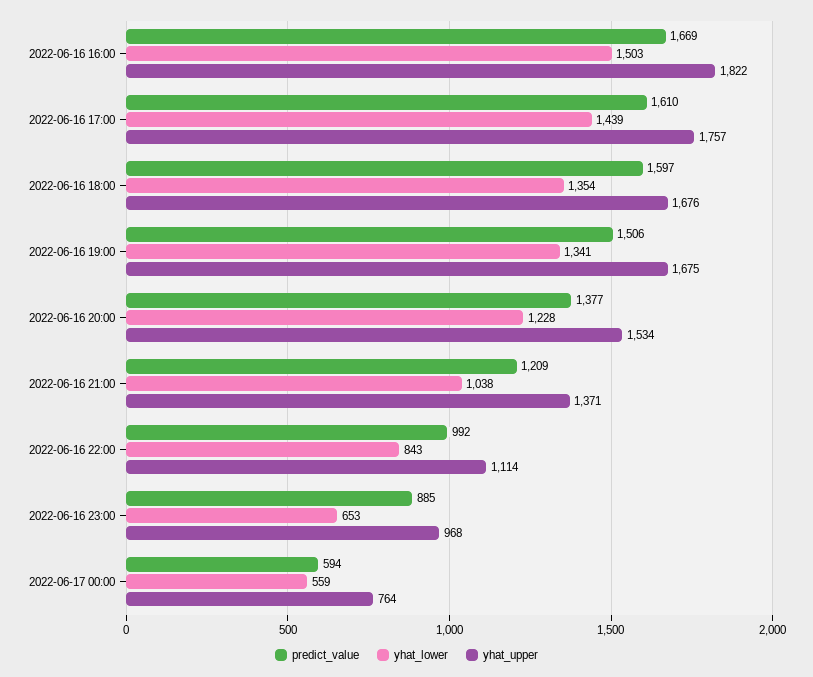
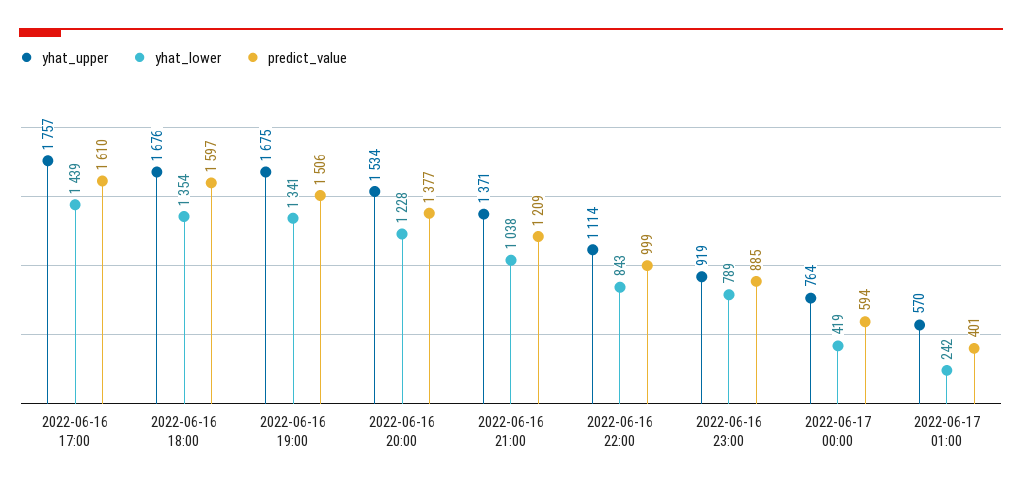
predict_value, 2022-06-16 16:00: 1669 -> none
yhat_lower, 2022-06-16 16:00: 1503 -> none
yhat_upper, 2022-06-16 16:00: 1822 -> none
predict_value, 2022-06-16 22:00: 992 -> 999
yhat_lower, 2022-06-16 23:00: 653 -> 789
yhat_upper, 2022-06-16 23:00: 968 -> 919
yhat_lower, 2022-06-17 00:00: 559 -> 419
yhat_upper, 2022-06-17 01:00: none -> 570
yhat_lower, 2022-06-17 01:00: none -> 242
predict_value, 2022-06-17 01:00: none -> 401

